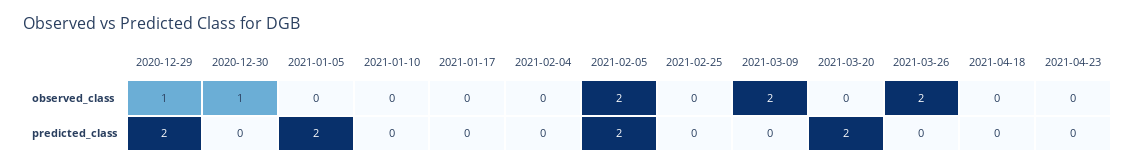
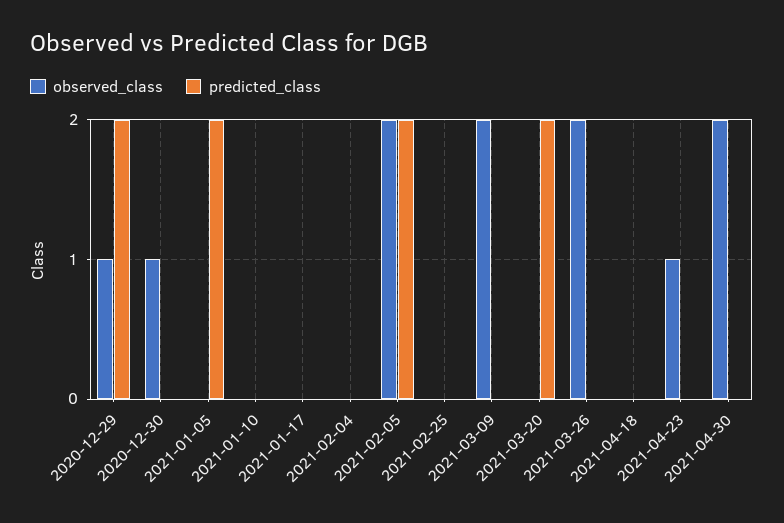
observed_class, 2021-04-23: 0 -> 1
observed_class, 2021-04-30: none -> 2
predicted_class, 2021-04-30: none -> 0

